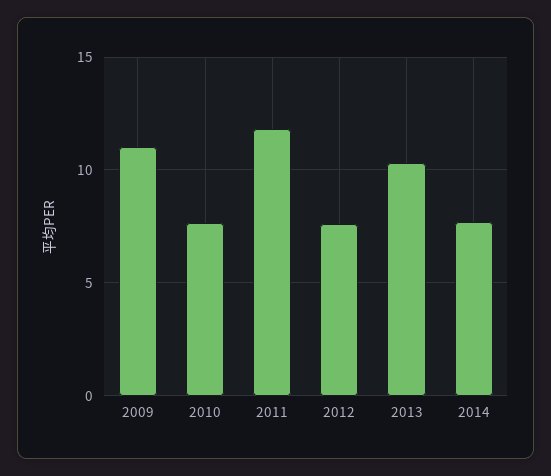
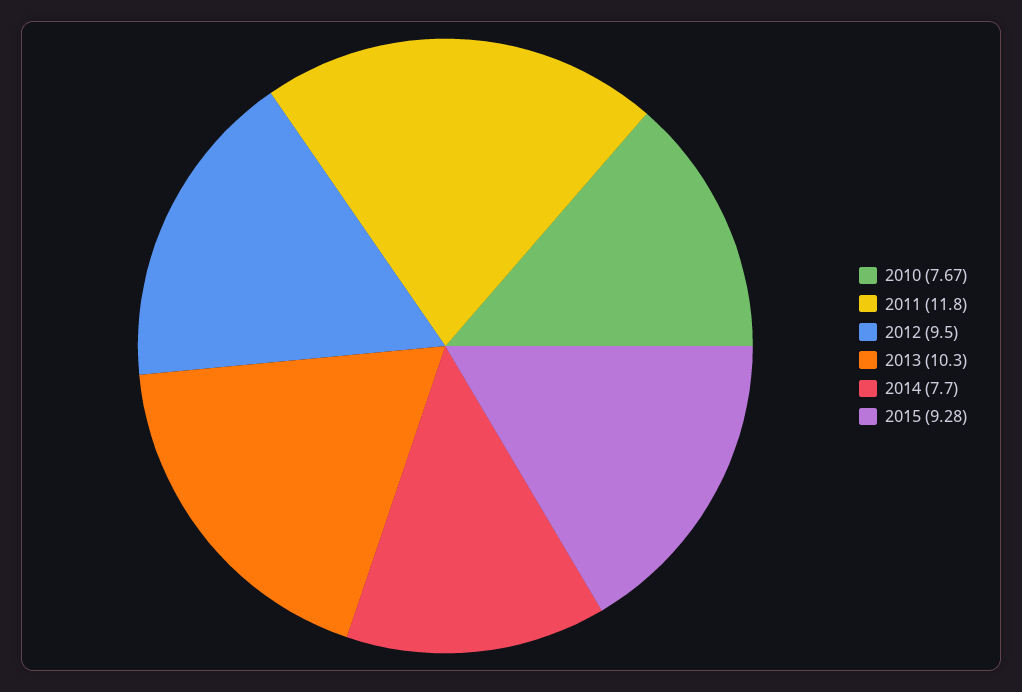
2009: 11 -> none
2012: 7.5 -> 9.5
2015: none -> 9.28

